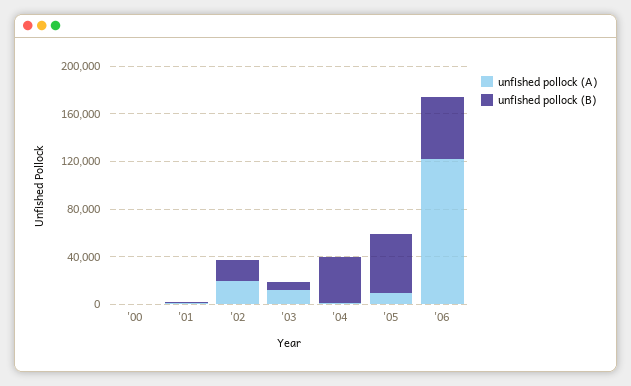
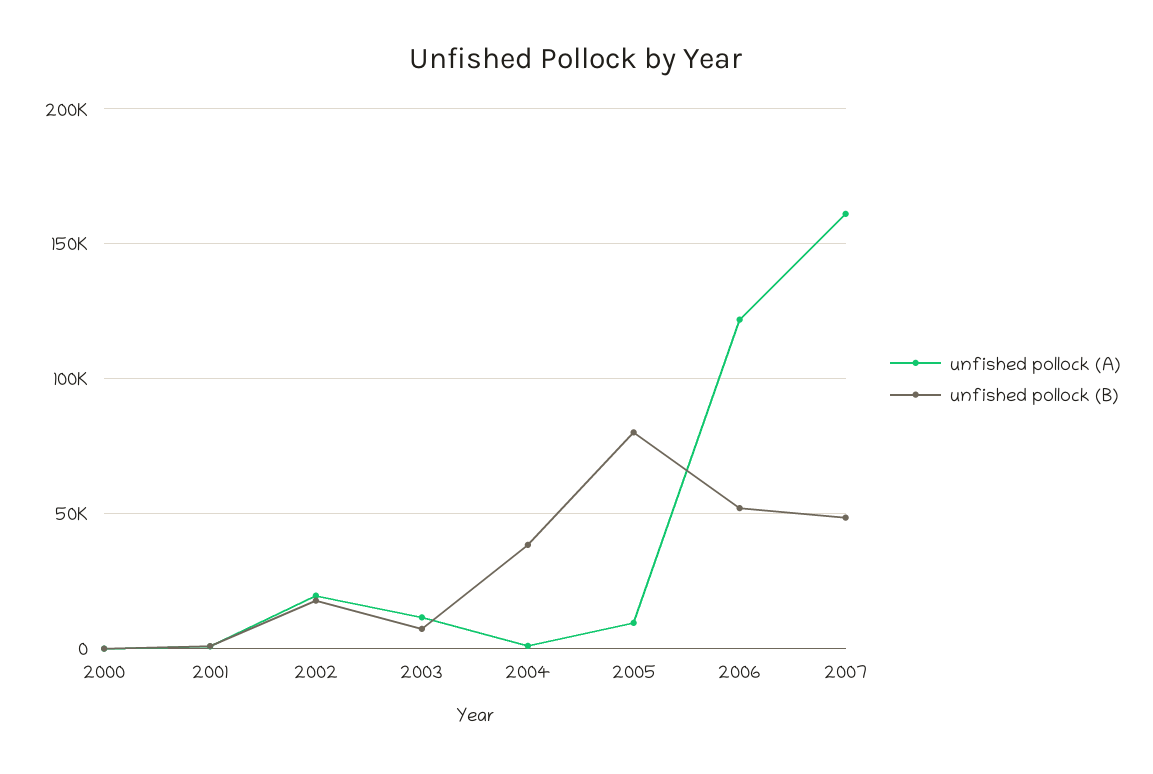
unfished pollock (B), '05: 50000 -> 80000
unfished pollock (A), 2007: none -> 160000
unfished pollock (B), 2007: none -> 50000

